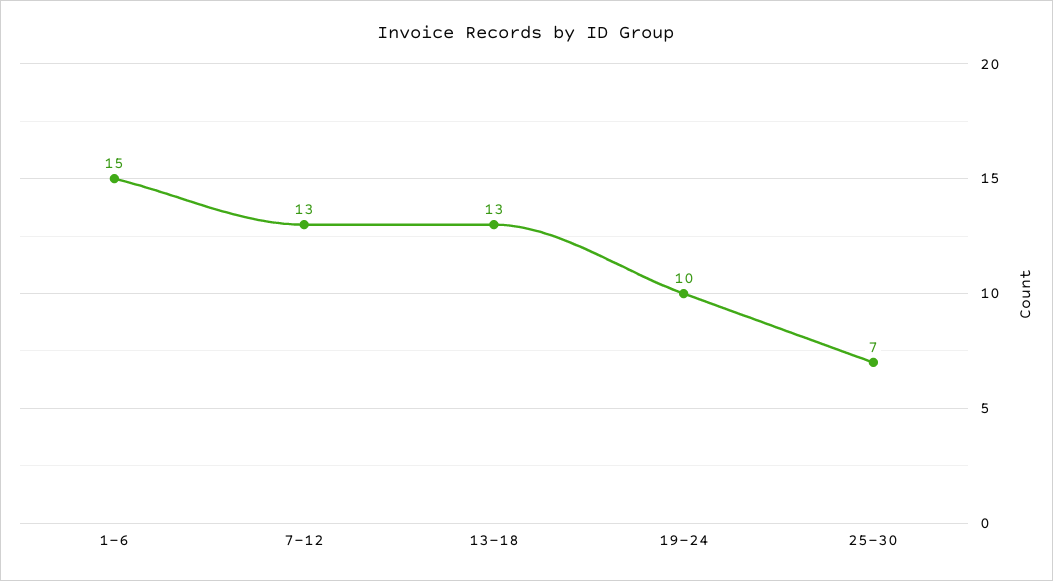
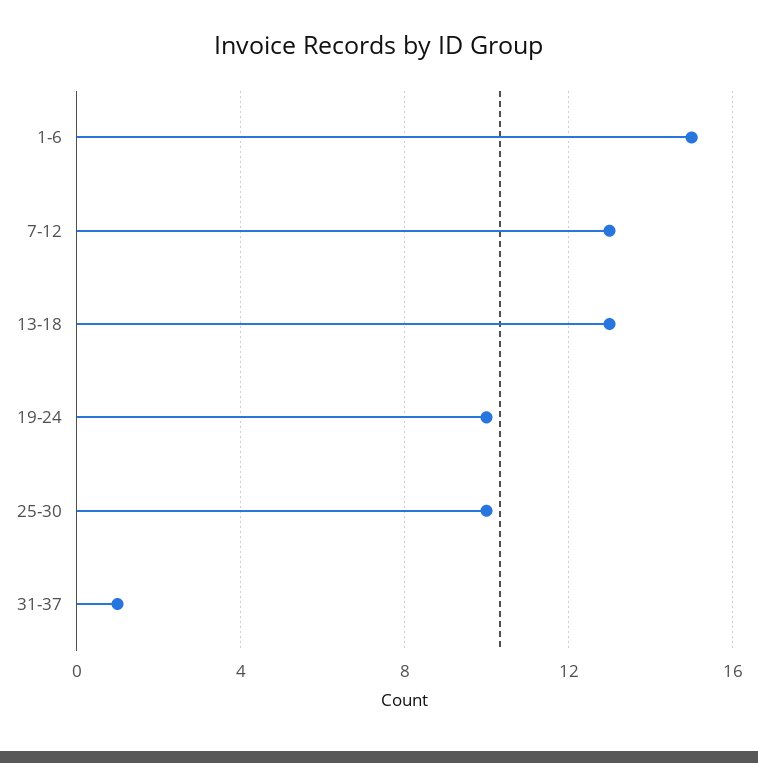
25-30: 7 -> 10
31-37: none -> 1

